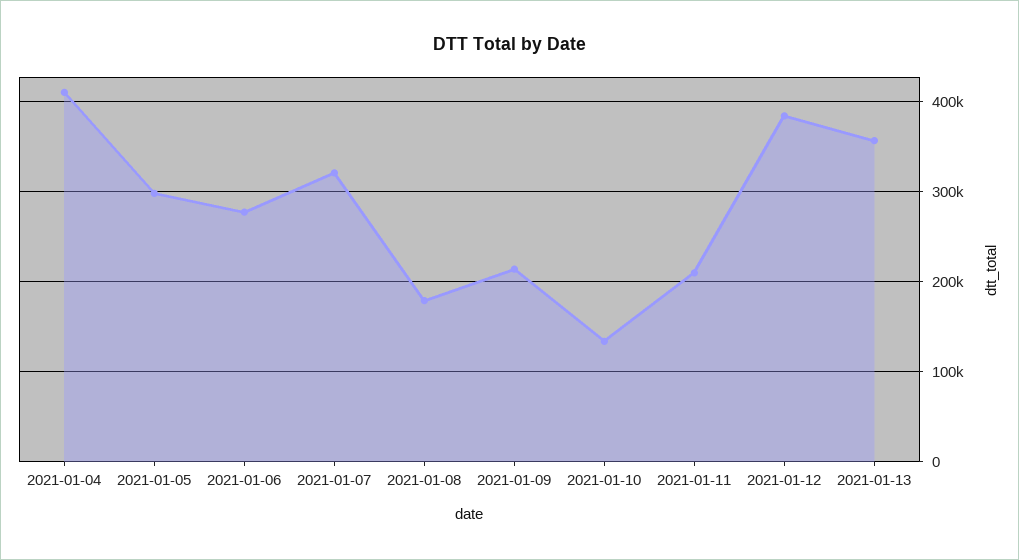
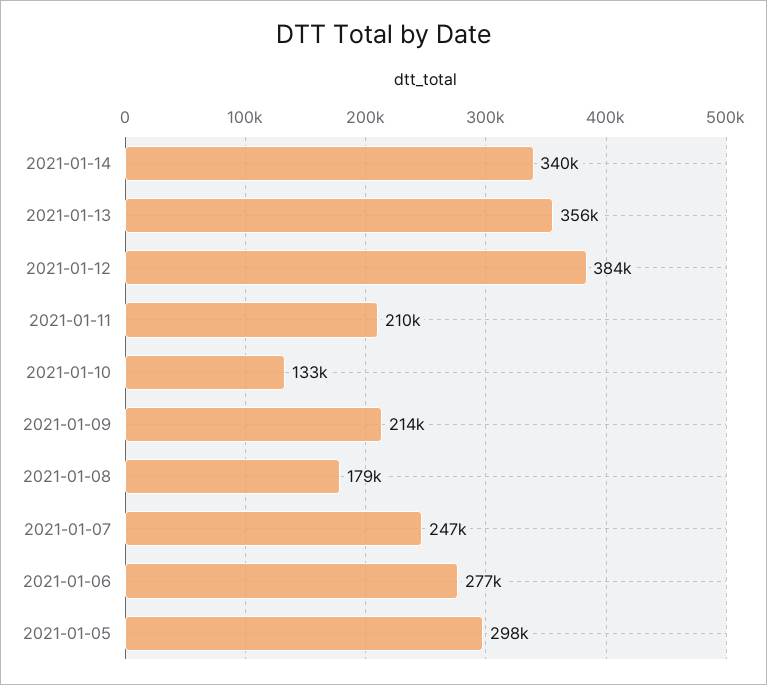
2021-01-04: 410000 -> none
2021-01-07: 320000 -> 247000
2021-01-14: none -> 340000

